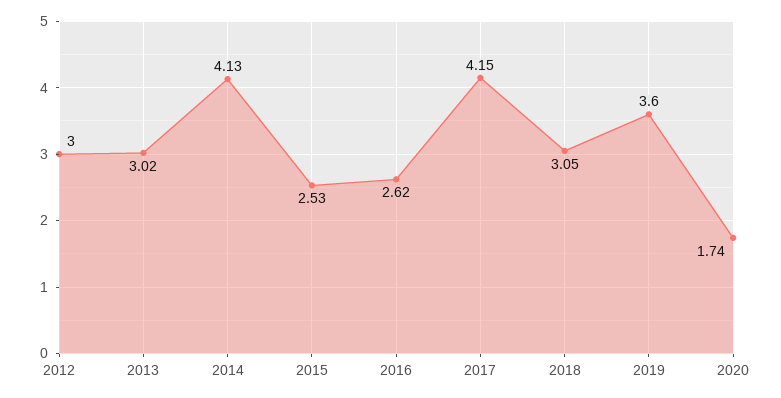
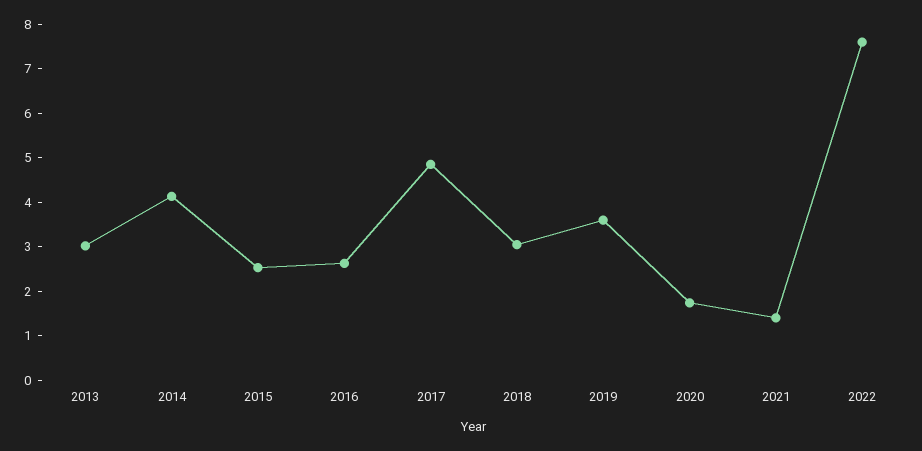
2012: 3 -> none
2017: 4.15 -> 4.8
2021: none -> 1.4
2022: none -> 7.6

